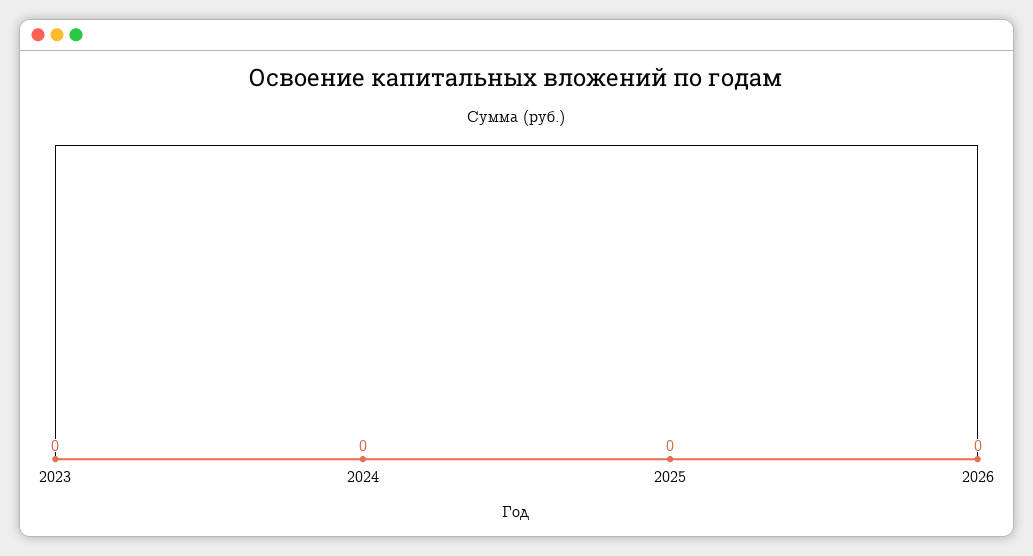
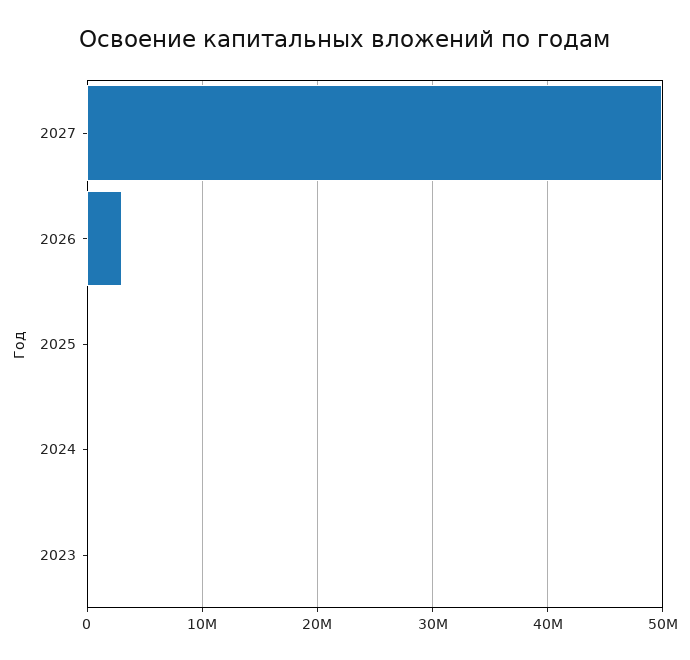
2026: 0 -> 3000000
2027: none -> 50000000

